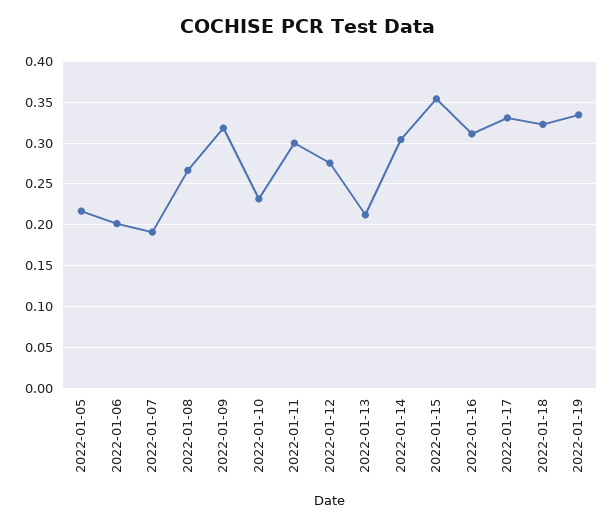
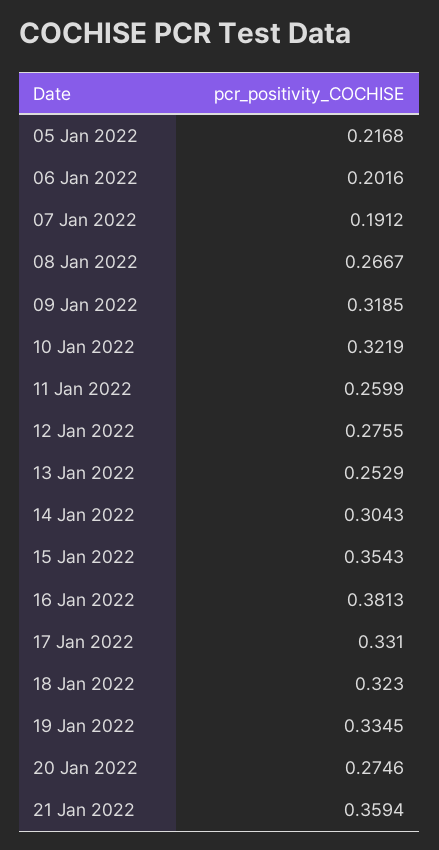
2022-01-10: 0.23 -> 0.3219
2022-01-11: 0.3 -> 0.2599
2022-01-13: 0.21 -> 0.2529
2022-01-16: 0.31 -> 0.3813
20 Jan 2022: none -> 0.2746
21 Jan 2022: none -> 0.3594

